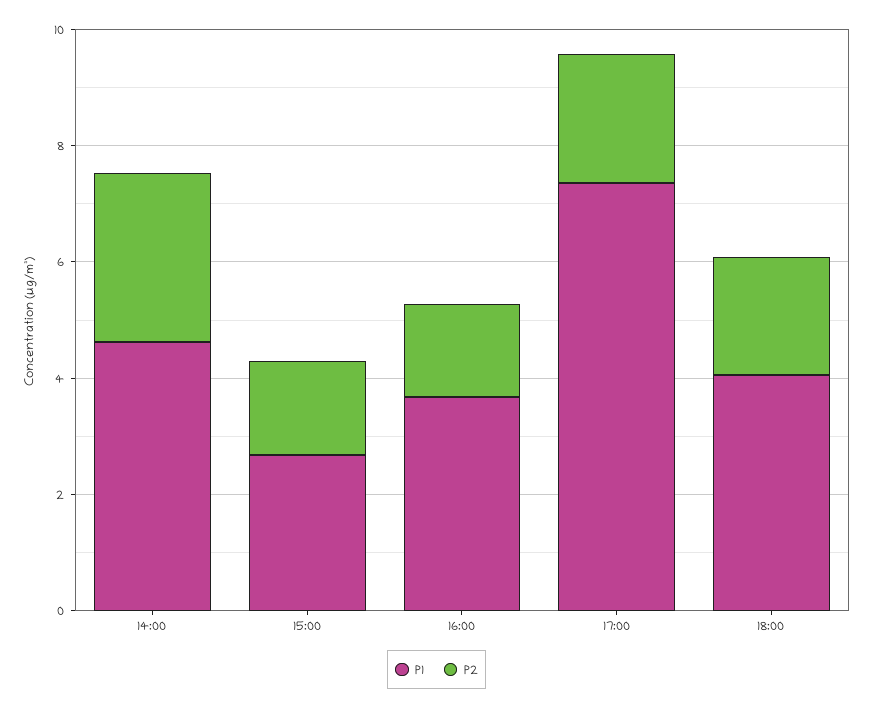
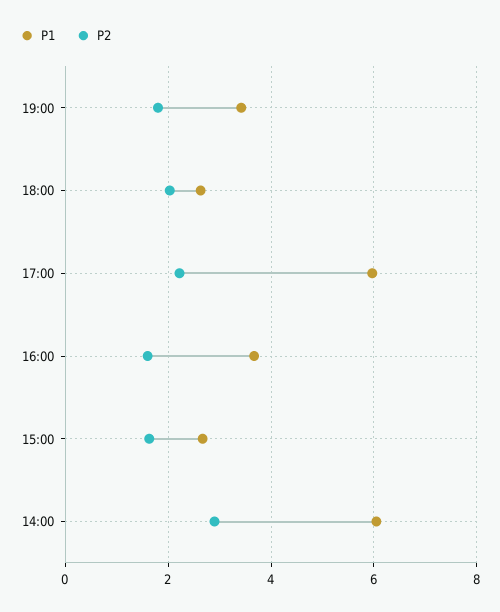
P1, 14:00: 4.5 -> 6
P1, 17:00: 7.5 -> 6
P1, 18:00: 4 -> 2.6
P1, 19:00: none -> 3.4
P2, 19:00: none -> 1.8

